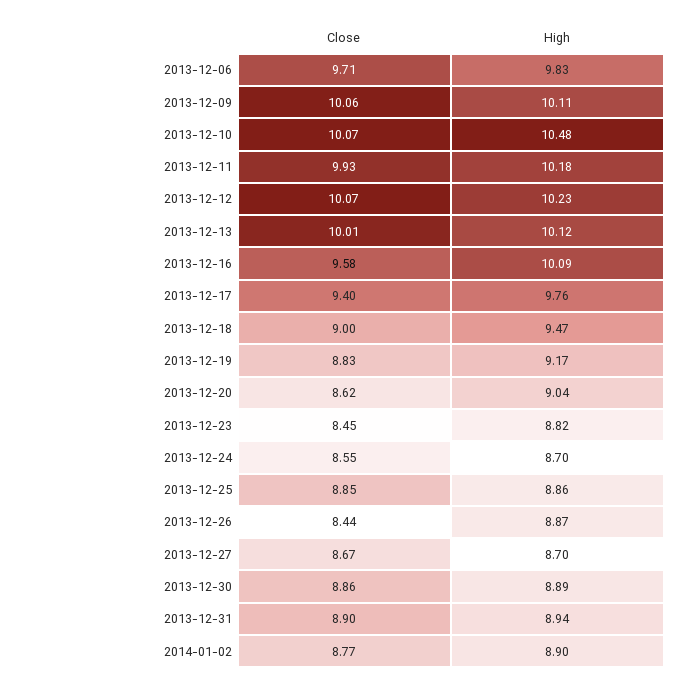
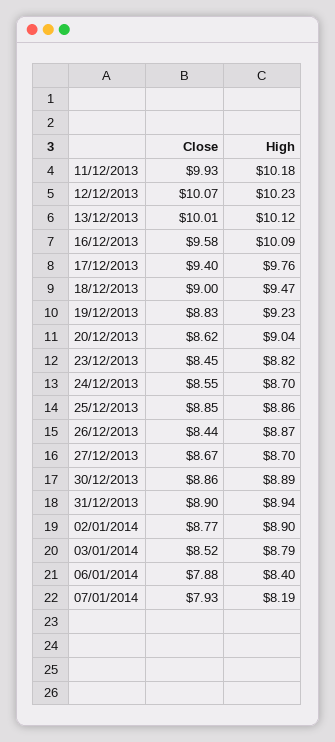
Close, 2013-12-06: 9.71 -> none
High, 2013-12-06: 9.83 -> none
Close, 2013-12-09: 10.06 -> none
High, 2013-12-09: 10.11 -> none
Close, 2013-12-10: 10.07 -> none
High, 2013-12-10: 10.48 -> none
High, 2013-12-19: 9.17 -> 9.23
Close, 03/01/2014: none -> 8.52
High, 03/01/2014: none -> 8.79
Close, 06/01/2014: none -> 7.88
High, 06/01/2014: none -> 8.4
Close, 07/01/2014: none -> 7.93
High, 07/01/2014: none -> 8.19

